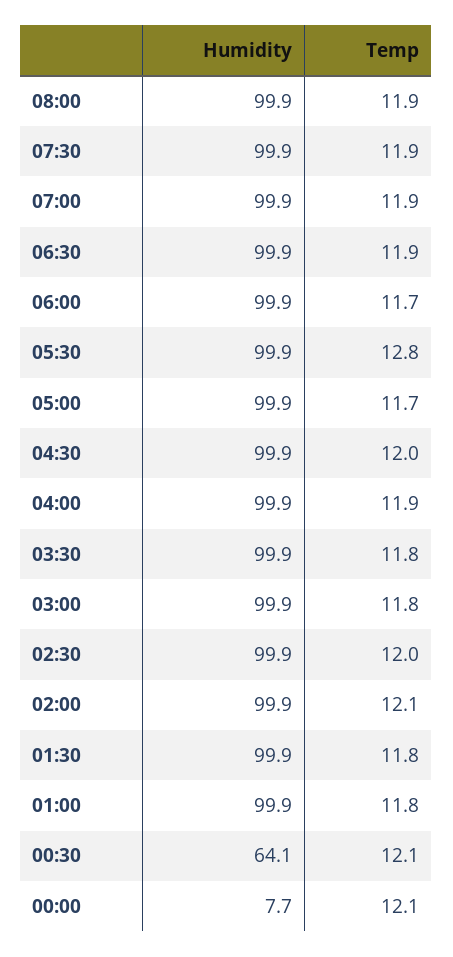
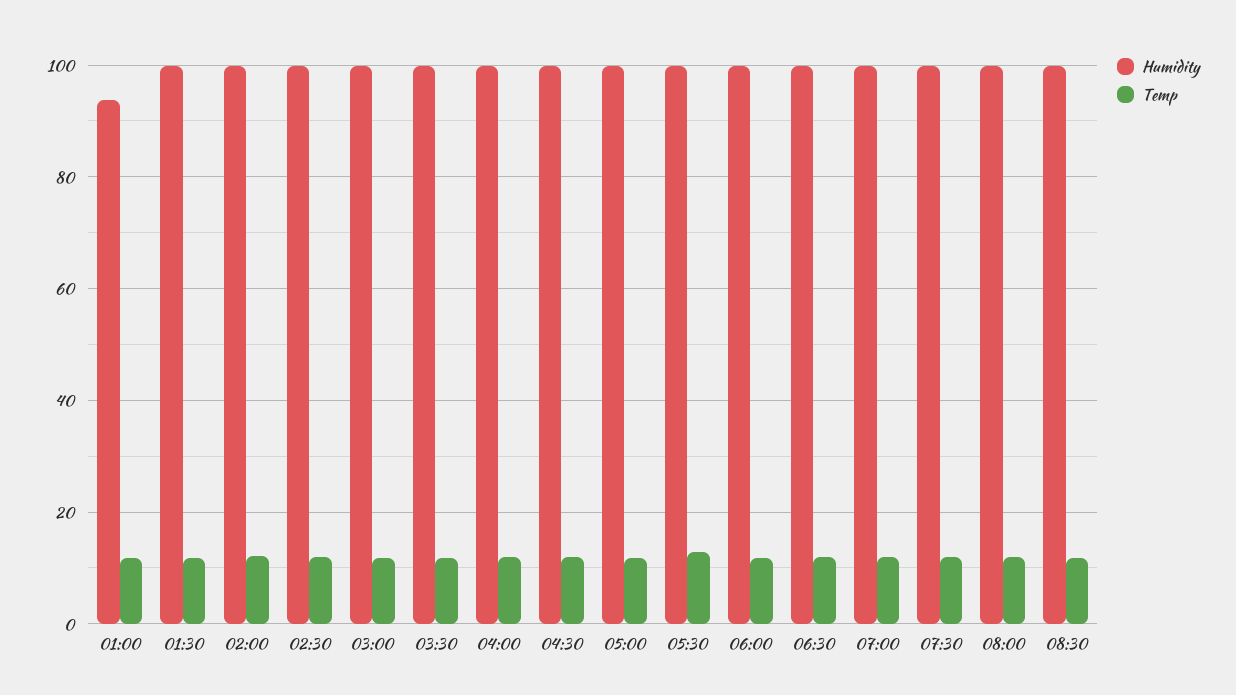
Humidity, 01:00: 99.9 -> 94
Humidity, 00:30: 64.1 -> none
Temp, 00:30: 12.1 -> none
Humidity, 00:00: 7.7 -> none
Temp, 00:00: 12.1 -> none
Humidity, 08:30: none -> 100
Temp, 08:30: none -> 12

